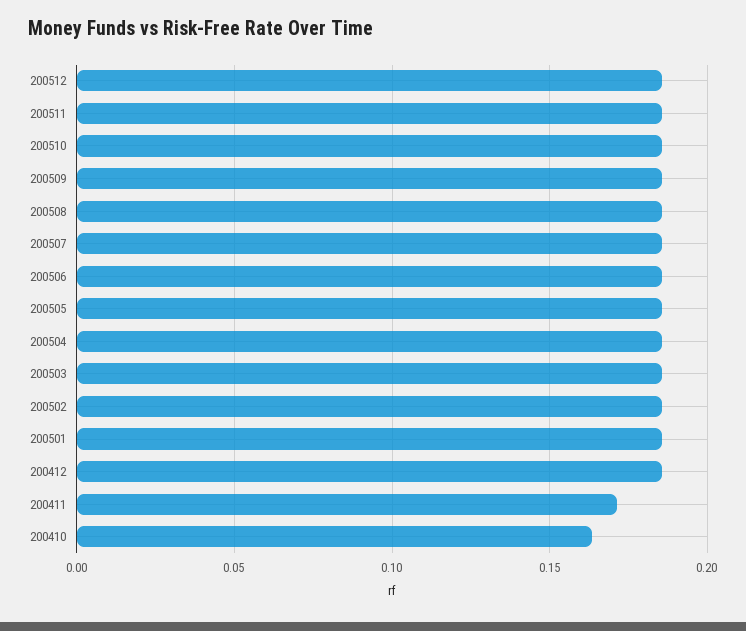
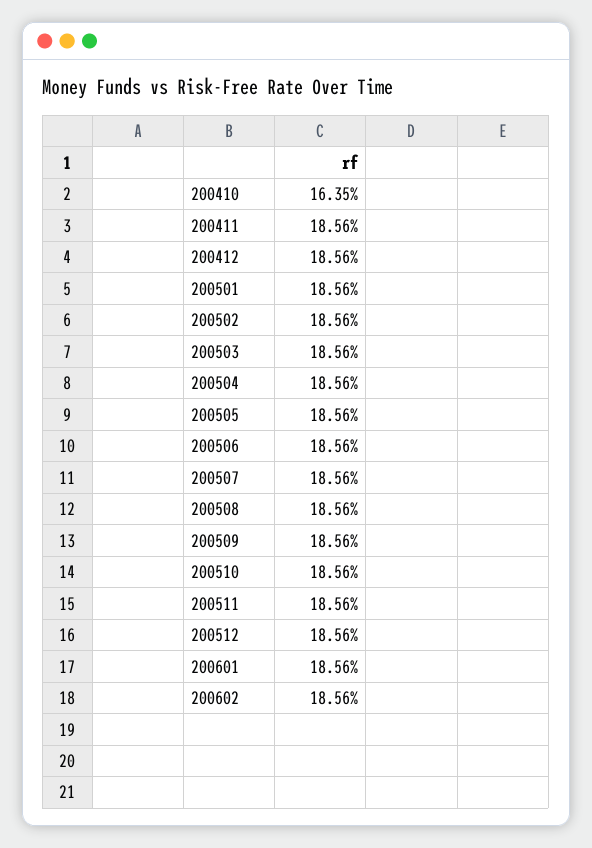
200411: 0.17 -> 0.1856
200601: none -> 0.1856
200602: none -> 0.1856

